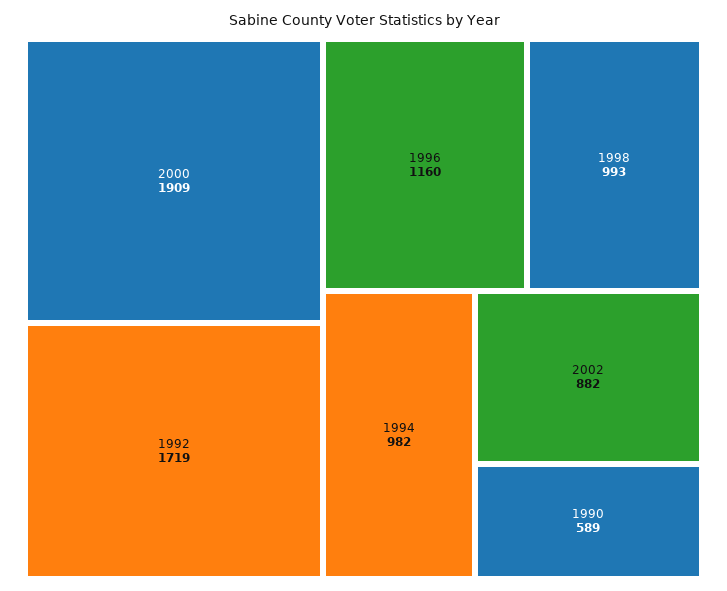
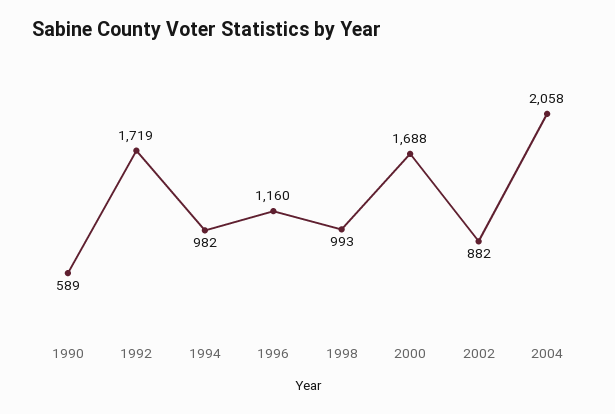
2000: 1909 -> 1688
2004: none -> 2058

